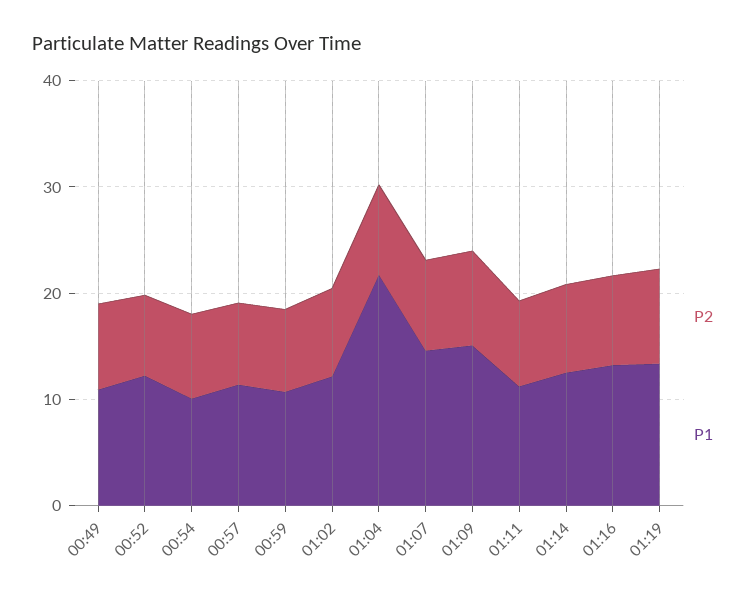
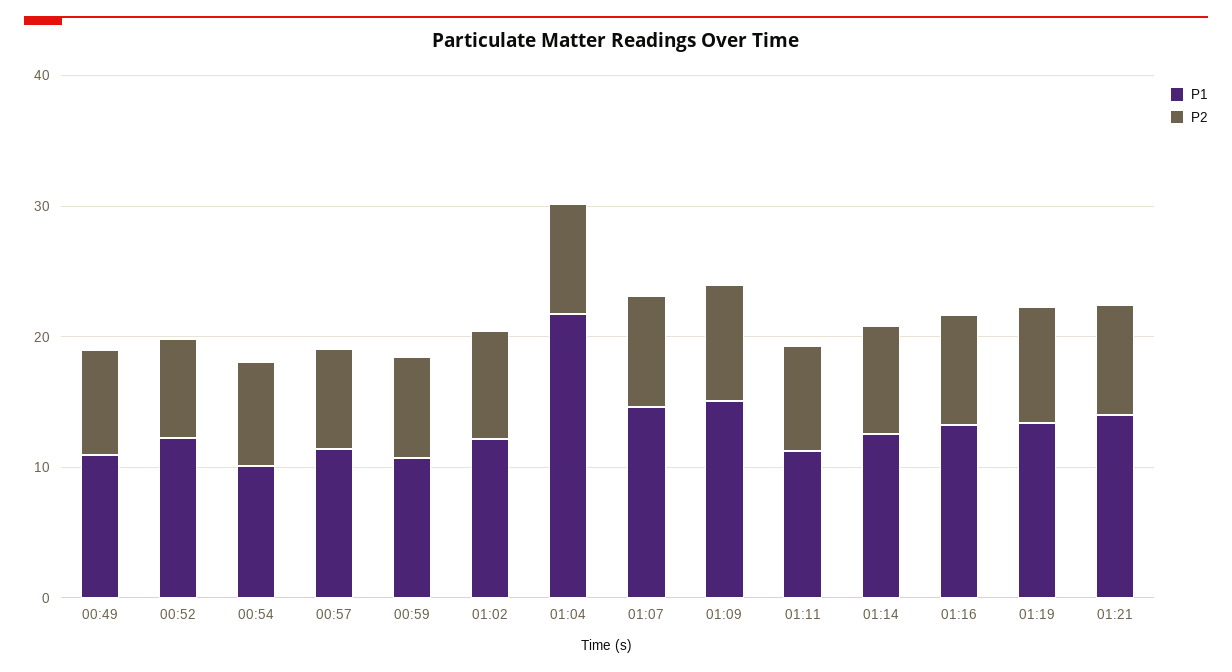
P1, 01:21: none -> 14
P2, 01:21: none -> 8

